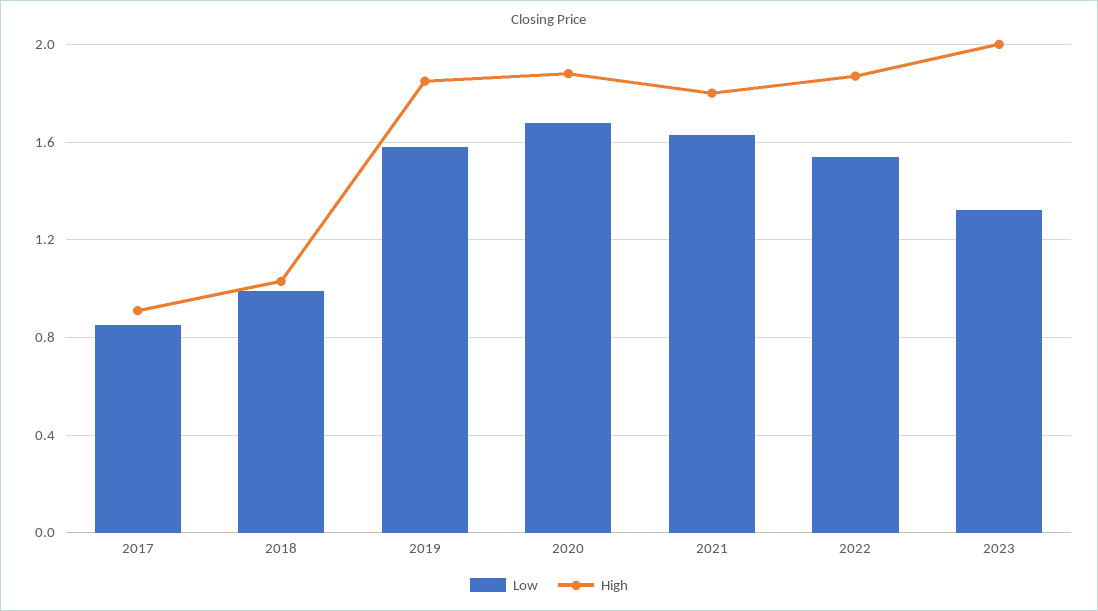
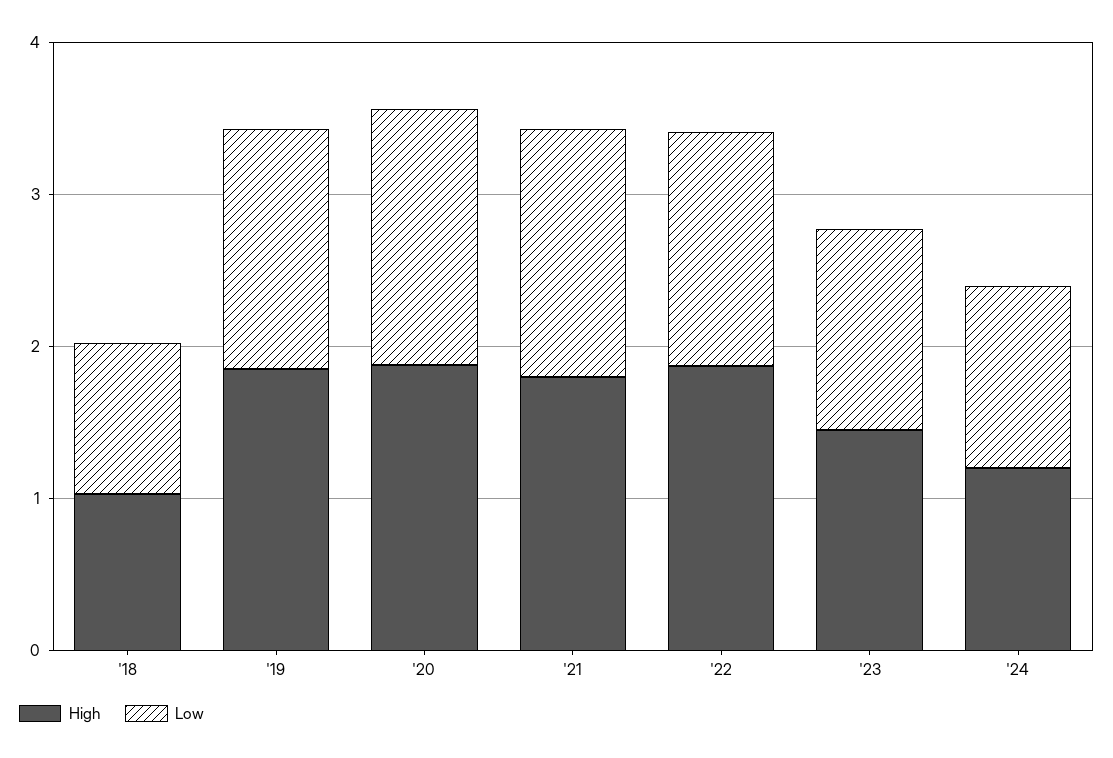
Low, 2017: 0.85 -> none
High, 2017: 0.9 -> none
High, 2023: 2 -> 1.4
High, '24: none -> 1.2
Low, '24: none -> 1.2

